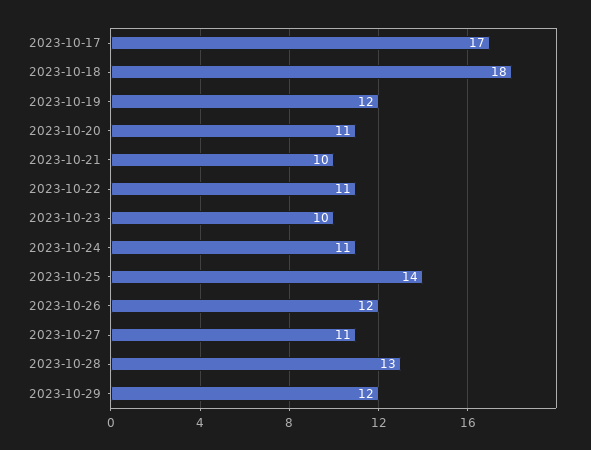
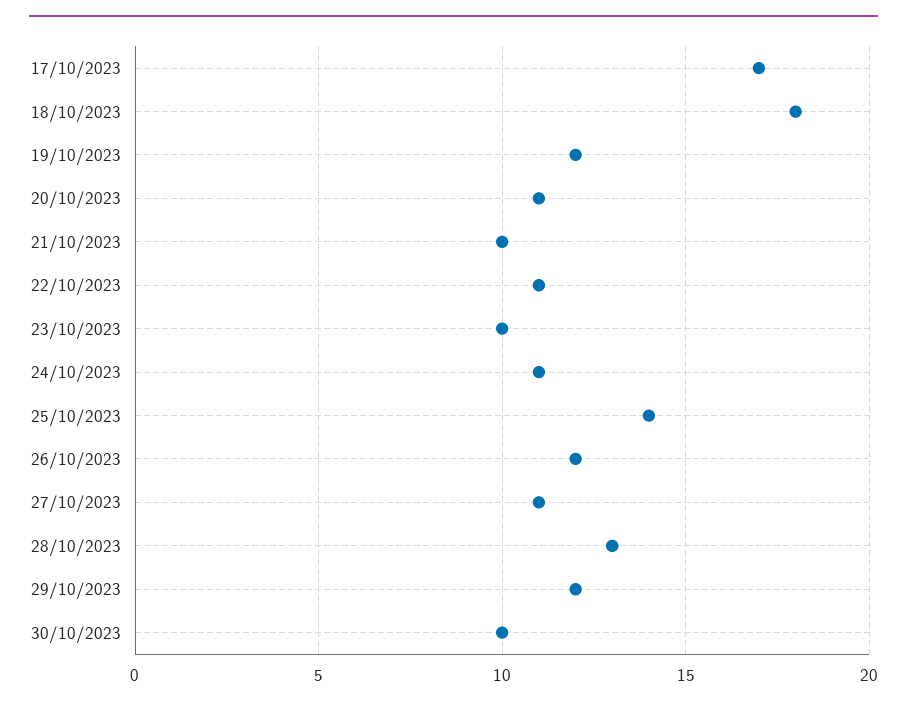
30/10/2023: none -> 10

